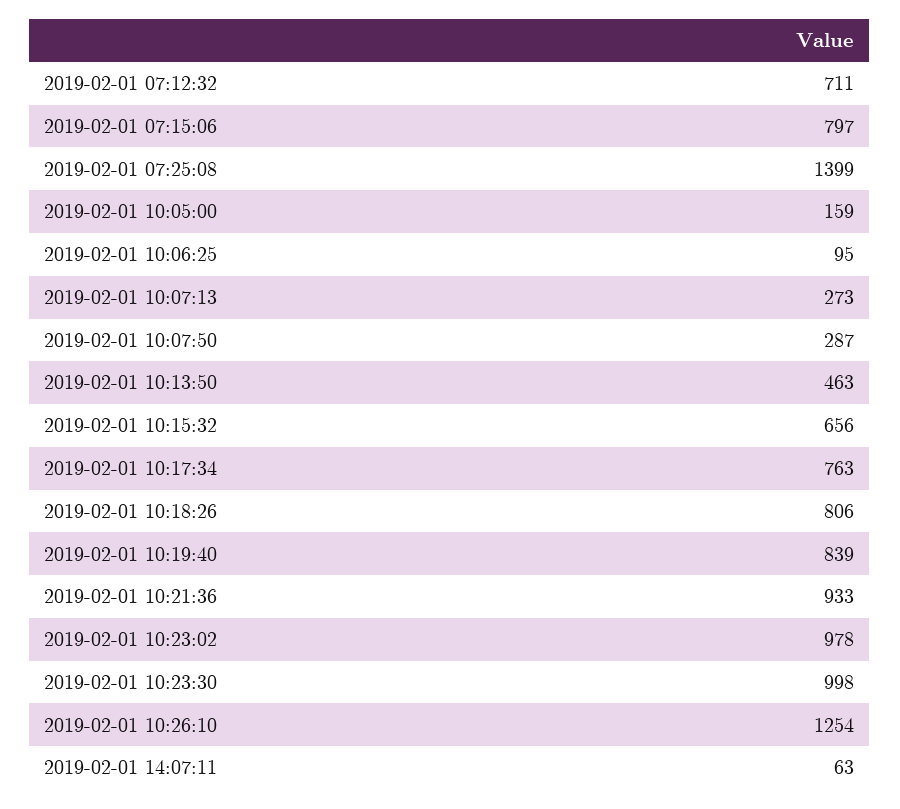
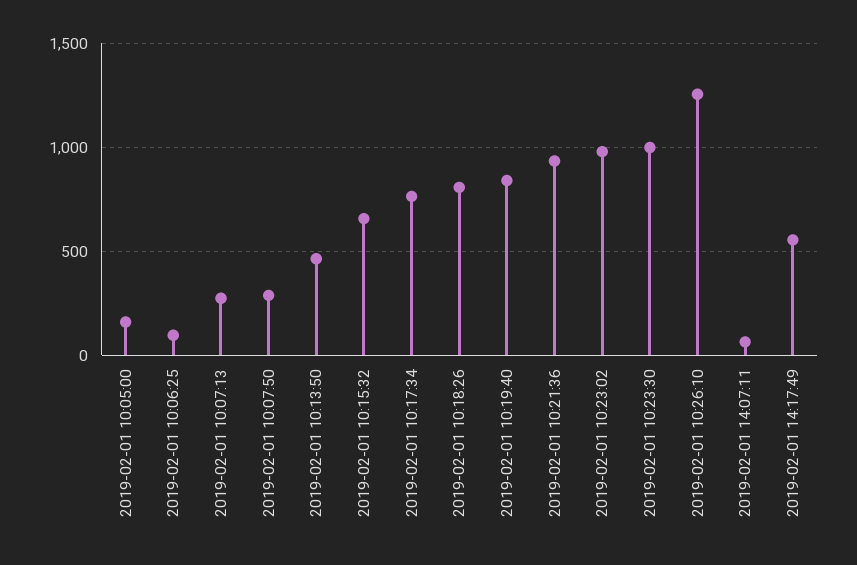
2019-02-01 07:12:32: 711 -> none
2019-02-01 07:15:06: 797 -> none
2019-02-01 07:25:08: 1399 -> none
2019-02-01 14:17:49: none -> 550

